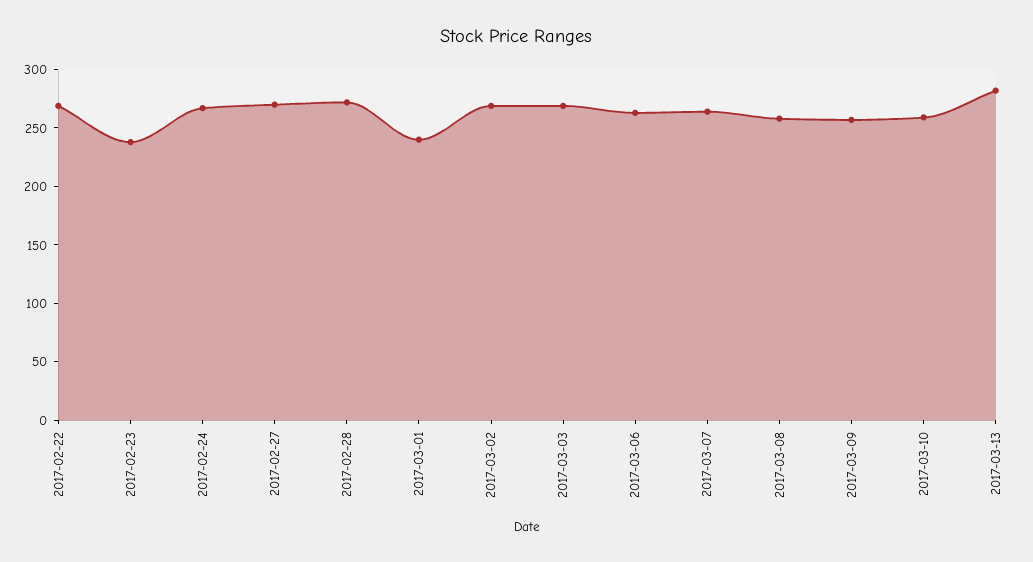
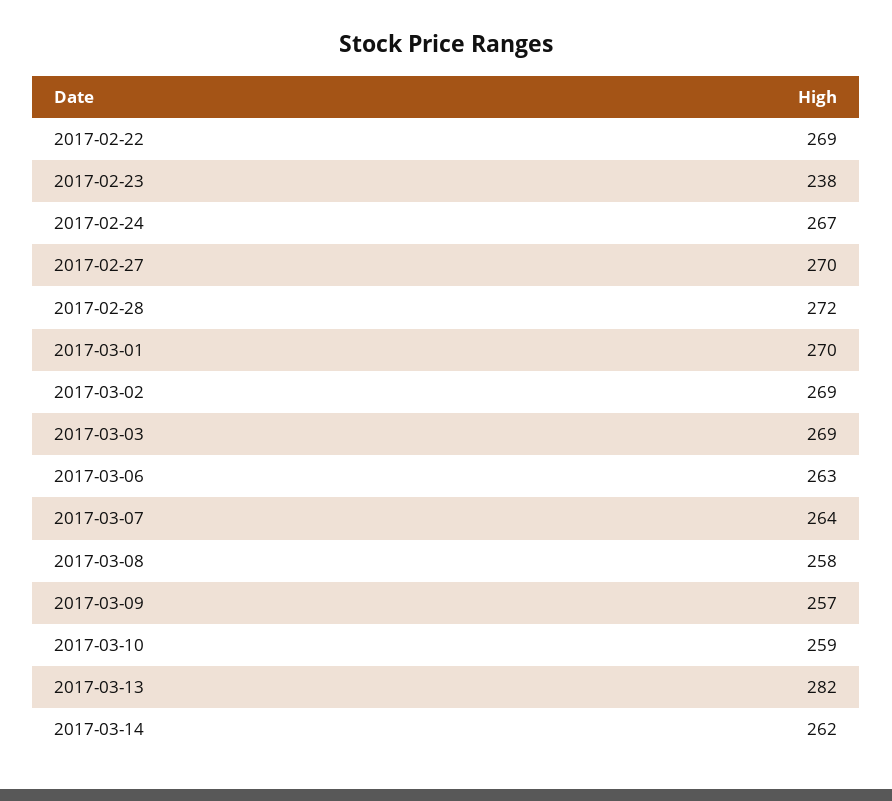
2017-03-01: 240 -> 270
2017-03-14: none -> 262

